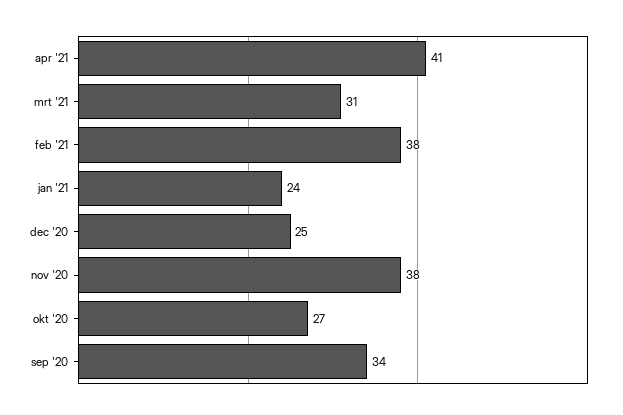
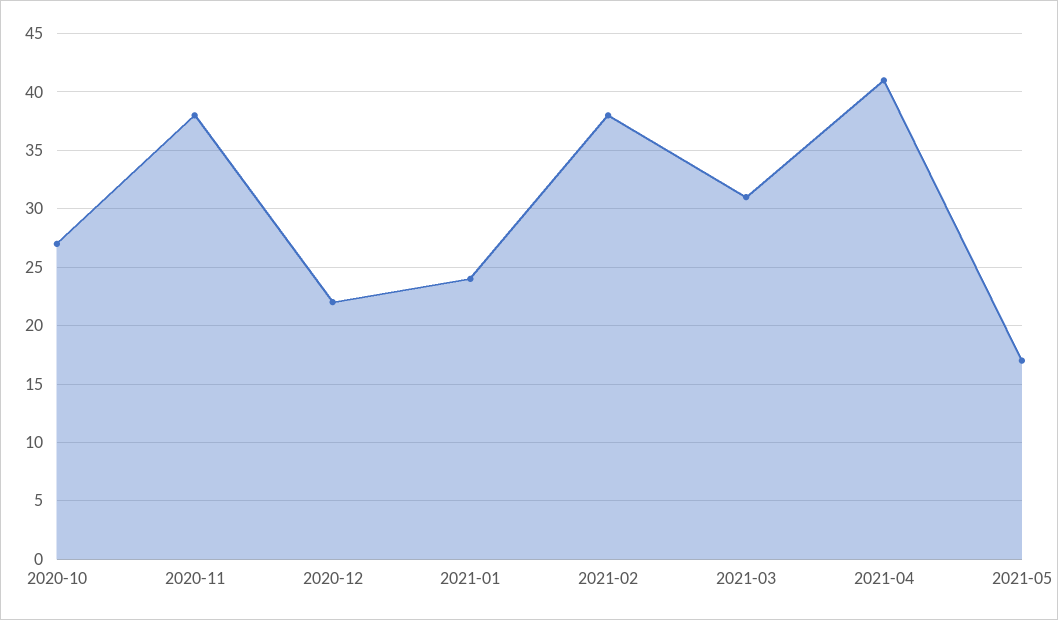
dec '20: 25 -> 22
sep '20: 34 -> none
2021-05: none -> 17

